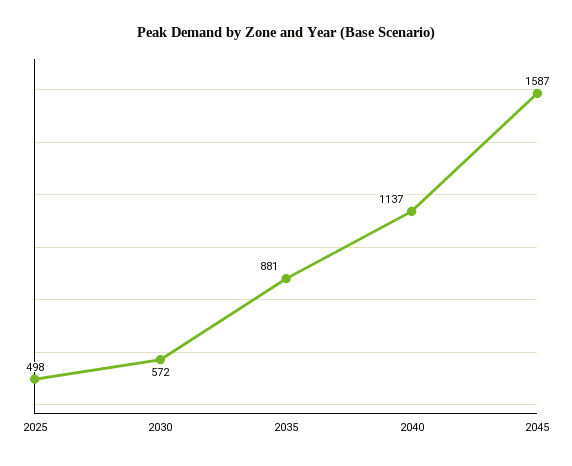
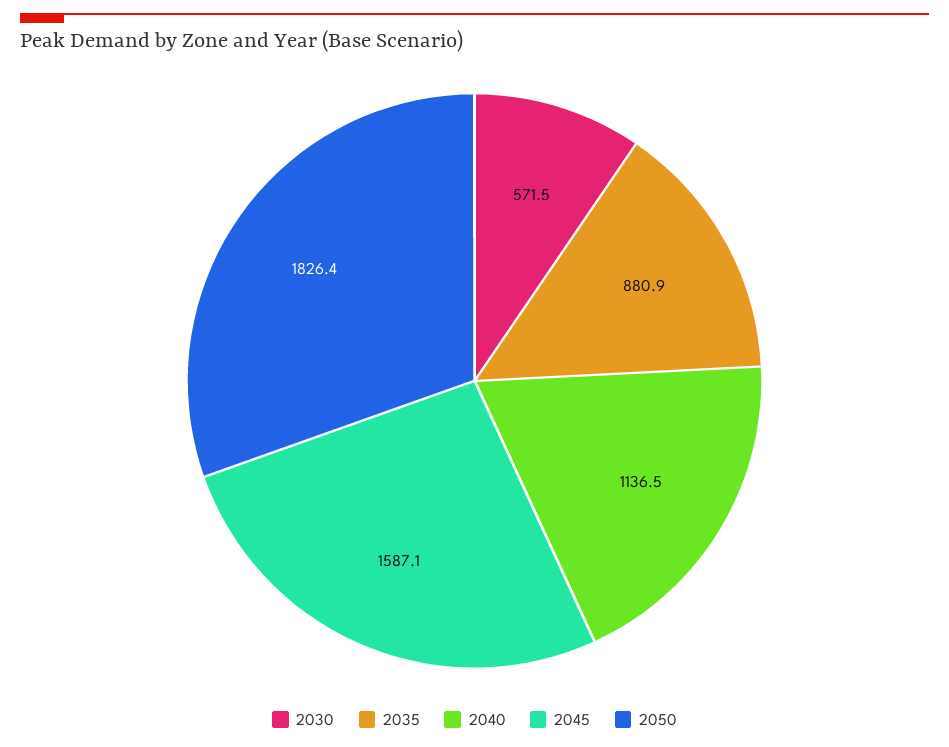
2025: 498 -> none
2050: none -> 1826.4

